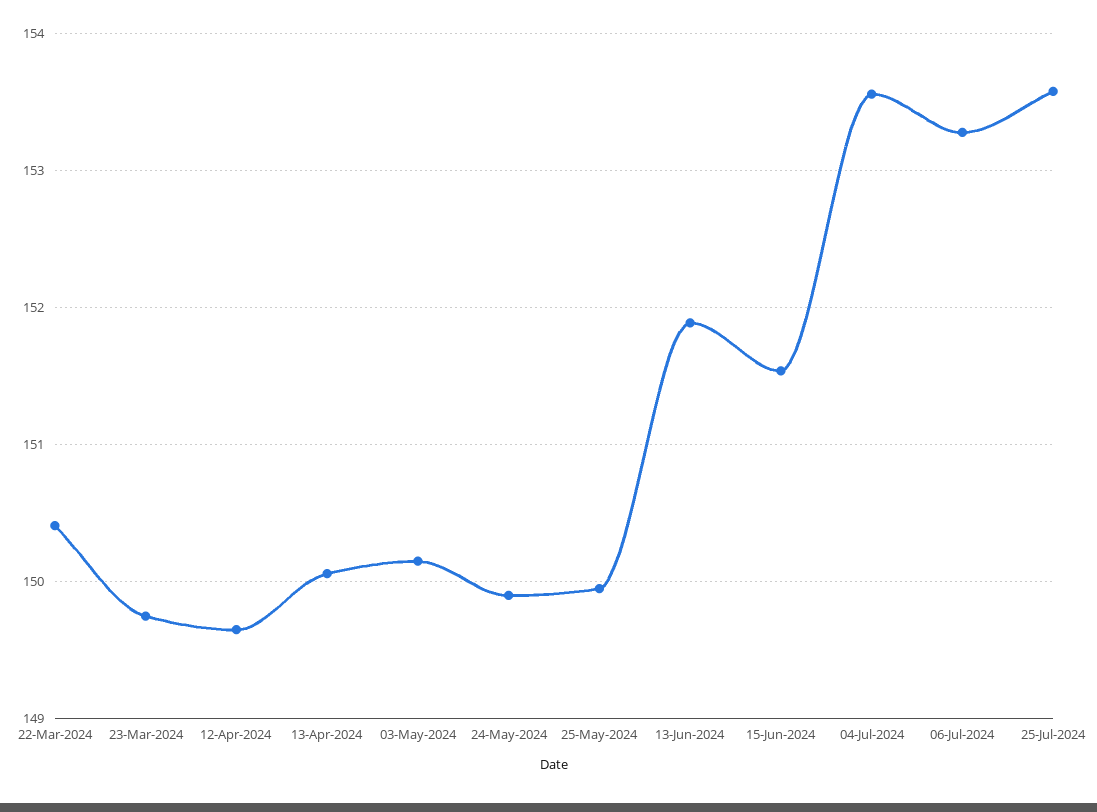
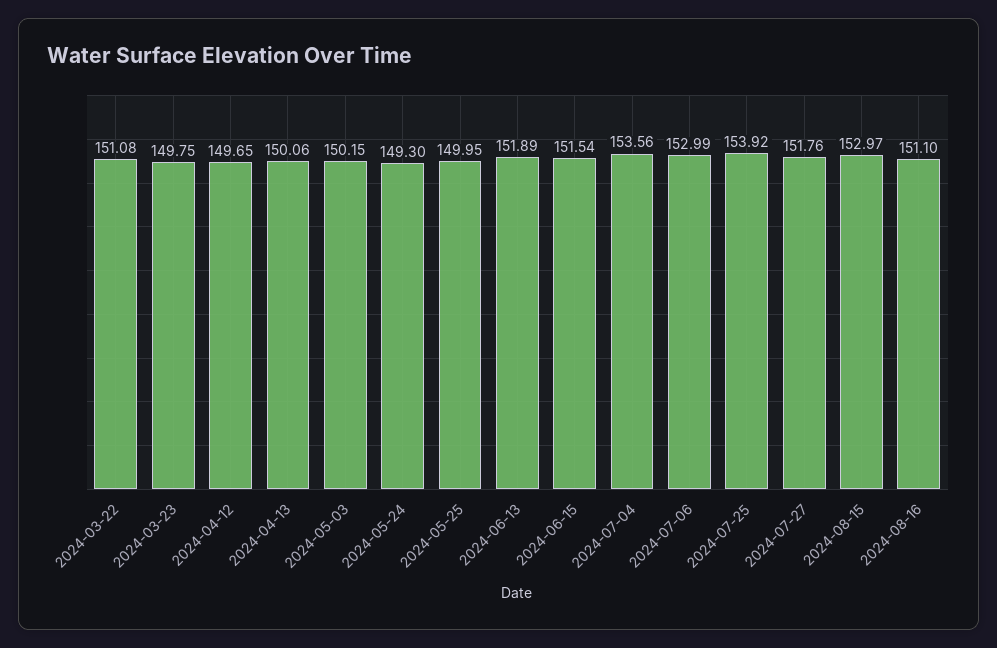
22-Mar-2024: 150.4 -> 151.08
24-May-2024: 149.9 -> 149.3
06-Jul-2024: 153.3 -> 152.99
25-Jul-2024: 153.6 -> 153.92
2024-07-27: none -> 151.76
2024-08-15: none -> 152.97
2024-08-16: none -> 151.1

